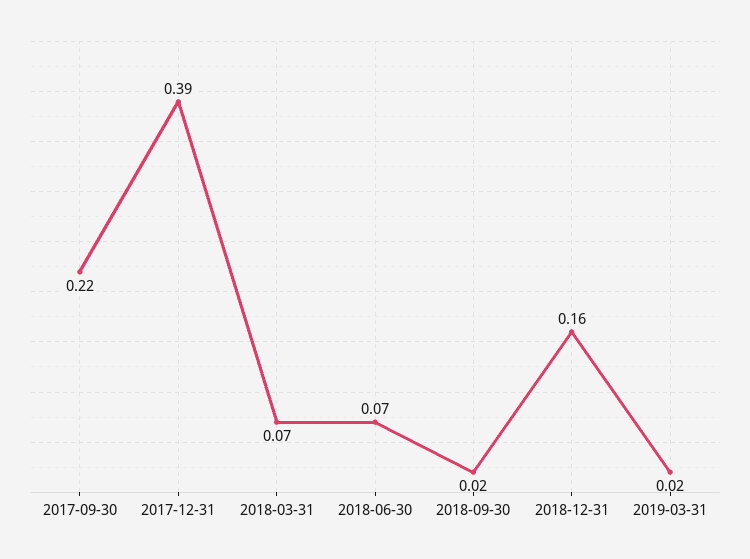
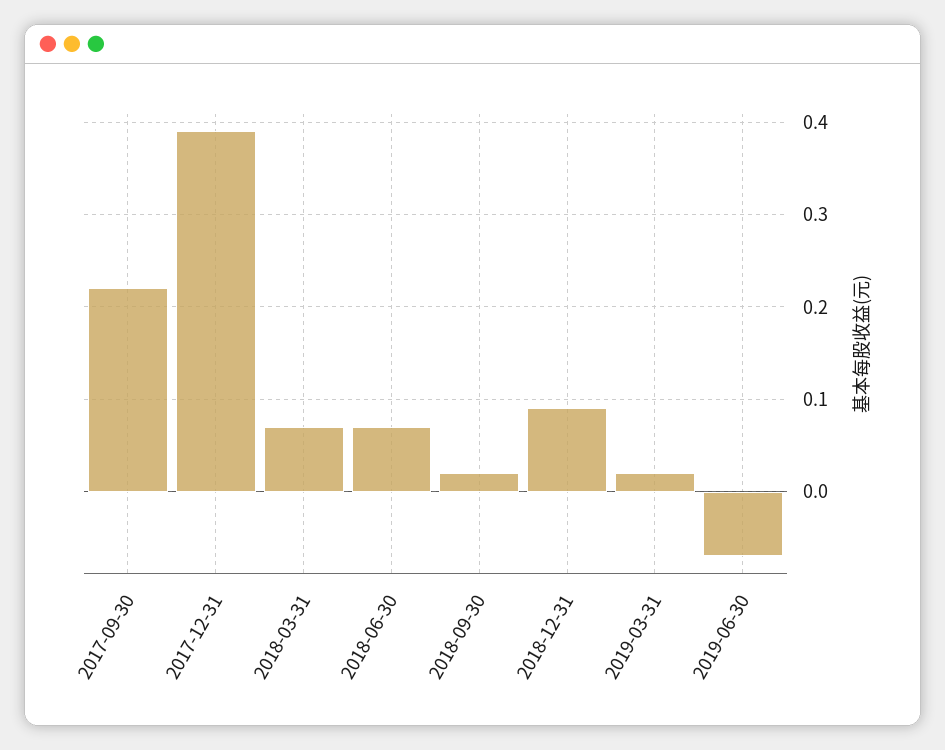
2018-12-31: 0.16 -> 0.09
2019-06-30: none -> -0.07

